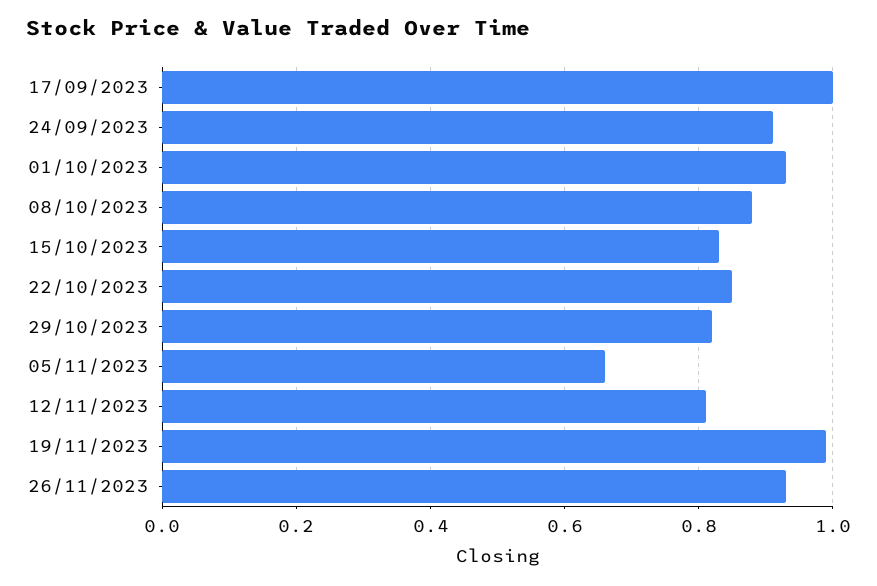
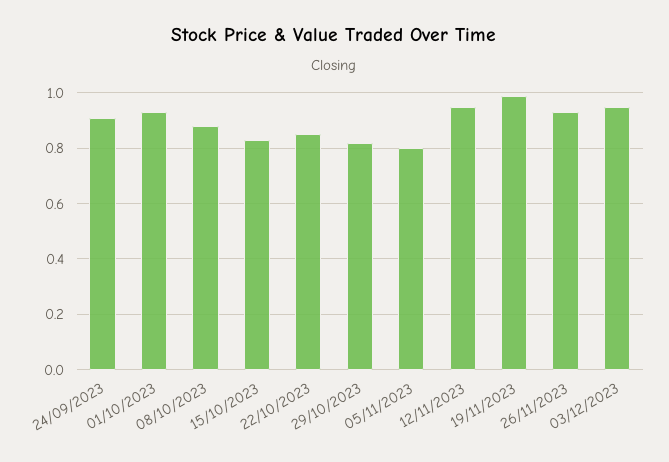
17/09/2023: 1 -> none
05/11/2023: 0.65 -> 0.8
12/11/2023: 0.8 -> 0.95
03/12/2023: none -> 0.95

